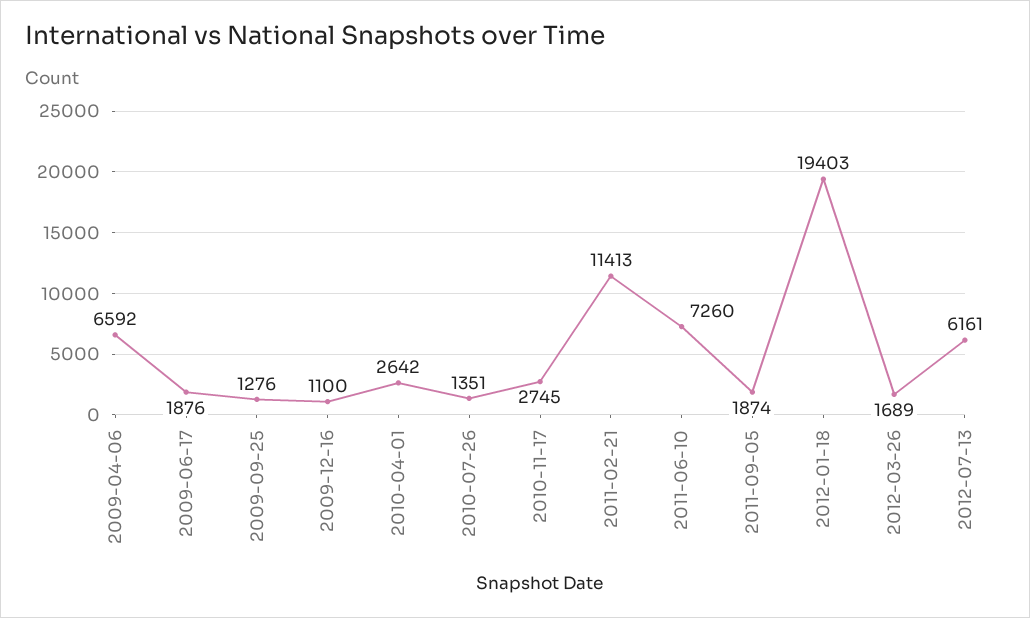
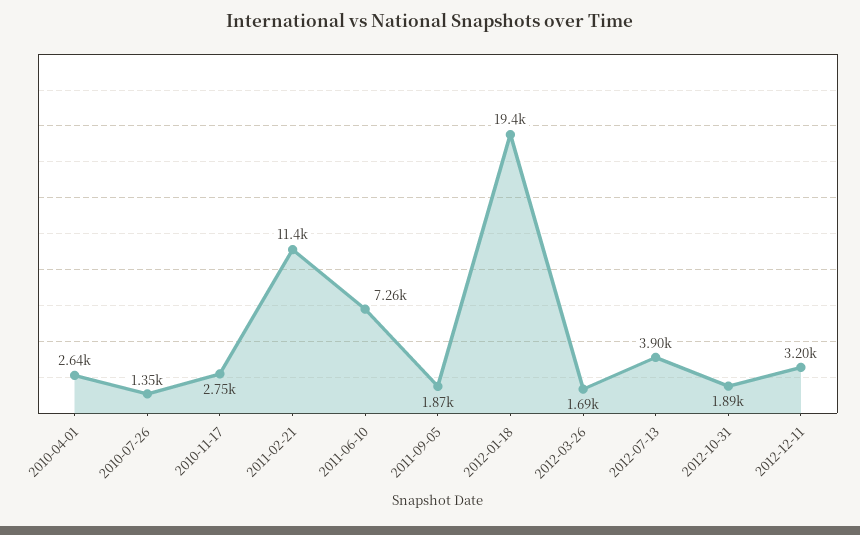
2009-04-06: 6592 -> none
2009-06-17: 1876 -> none
2009-09-25: 1276 -> none
2009-12-16: 1100 -> none
2012-07-13: 6161 -> 3900
2012-10-31: none -> 1890
2012-12-11: none -> 3200

